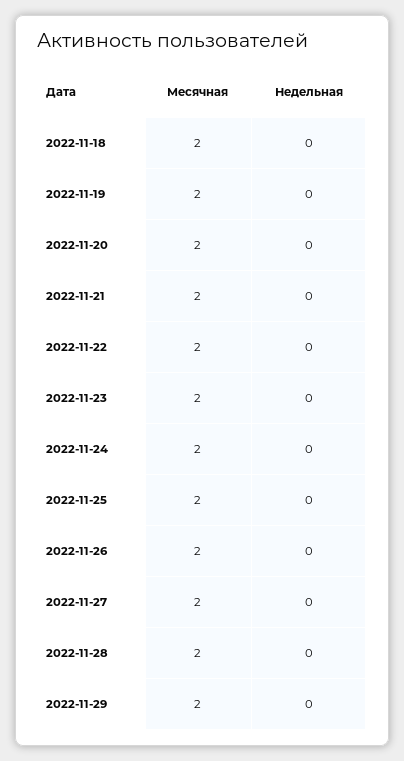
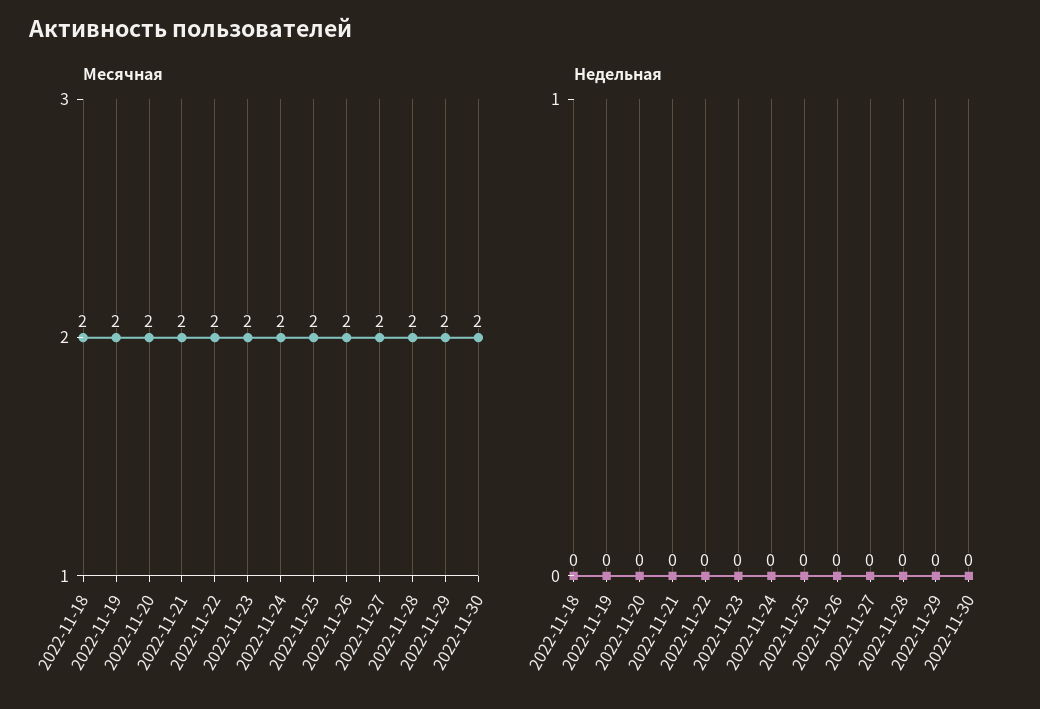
Месячная, 2022-11-30: none -> 2
Недельная, 2022-11-30: none -> 0

